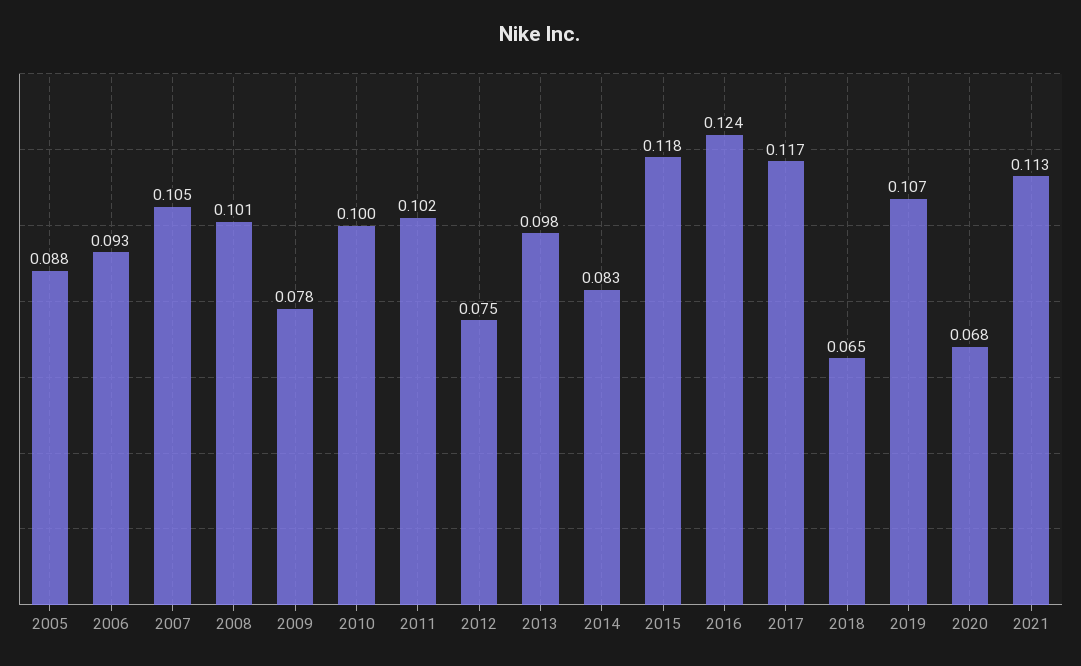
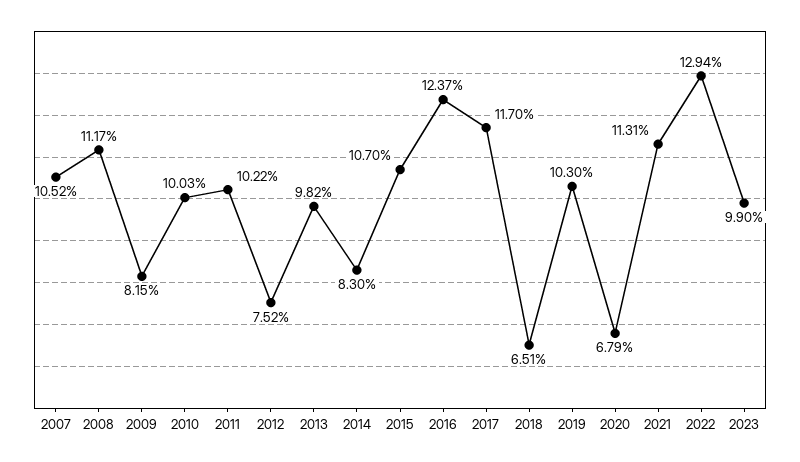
2005: 0.088 -> none
2006: 0.093 -> none
2008: 0.101 -> 0.1117
2009: 0.078 -> 0.0815
2015: 0.118 -> 0.107
2019: 0.107 -> 0.103
2022: none -> 0.1294
2023: none -> 0.099

